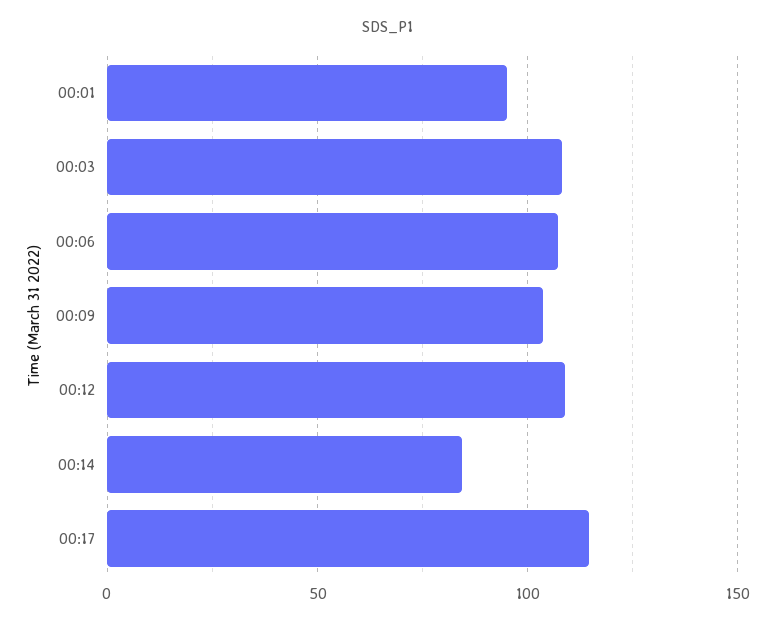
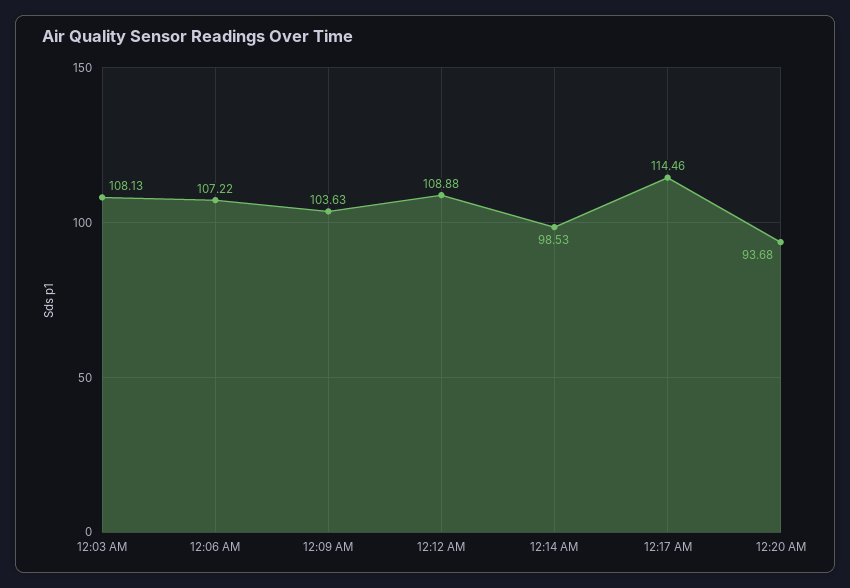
00:01: 95 -> none
00:14: 85 -> 98.53
12:20 AM: none -> 93.68

